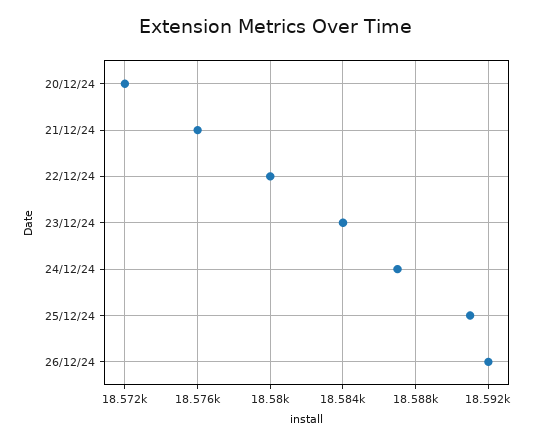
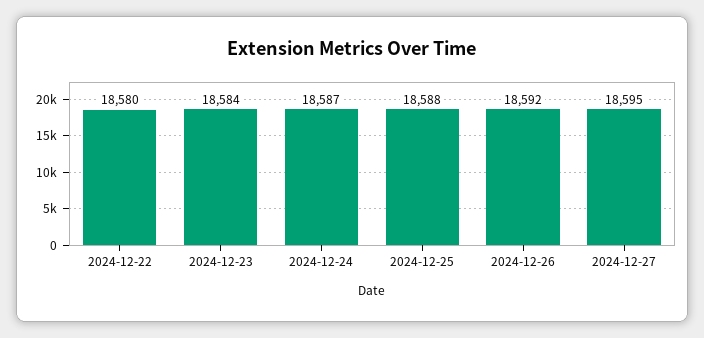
20/12/24: 18572 -> none
21/12/24: 18576 -> none
25/12/24: 18591 -> 18588
2024-12-27: none -> 18595

